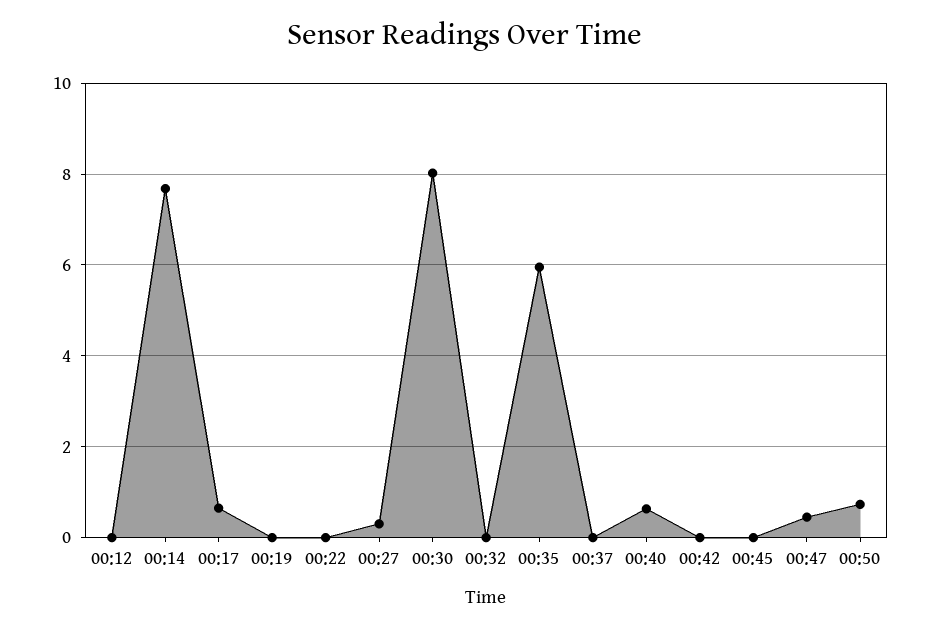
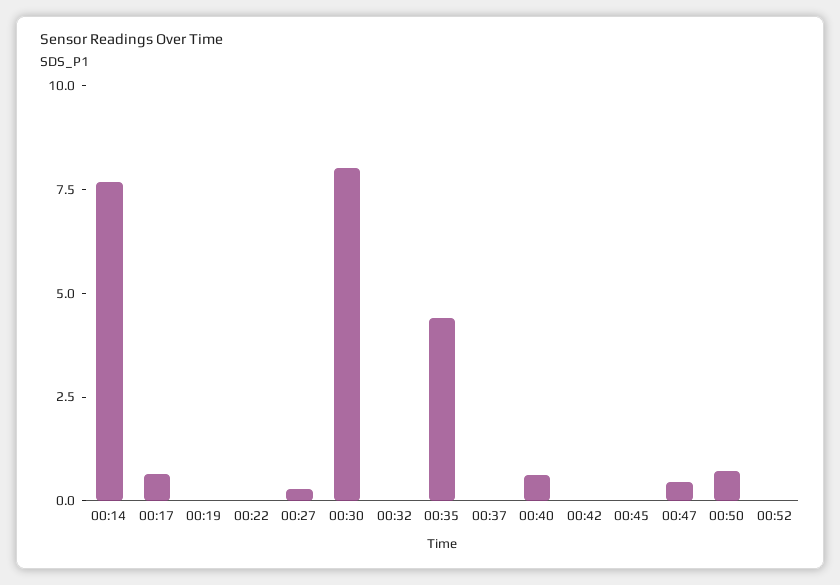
00:12: 0 -> none
00:35: 6 -> 4.5
00:52: none -> 0

